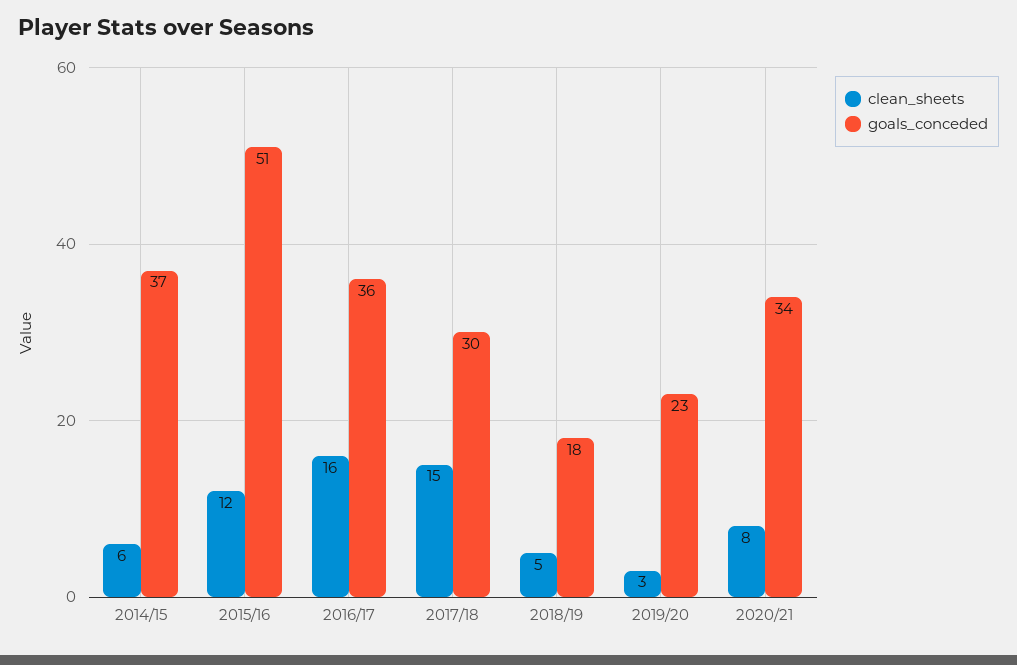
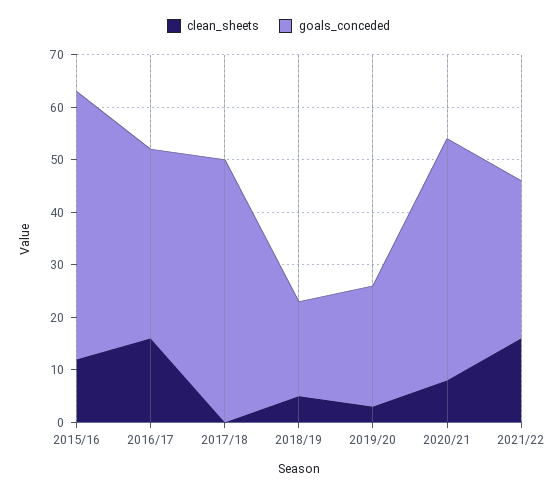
clean_sheets, 2014/15: 6 -> none
goals_conceded, 2014/15: 37 -> none
clean_sheets, 2017/18: 15 -> 0
goals_conceded, 2017/18: 30 -> 50
goals_conceded, 2020/21: 34 -> 45
clean_sheets, 2021/22: none -> 15
goals_conceded, 2021/22: none -> 30

